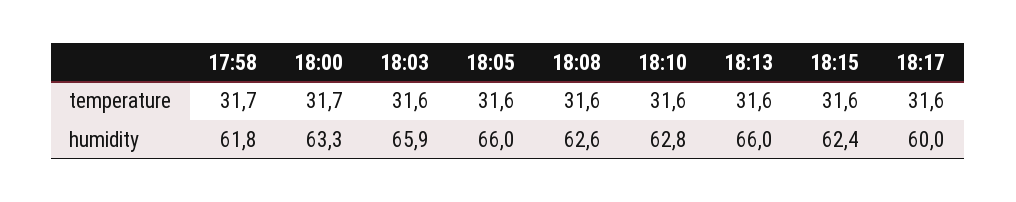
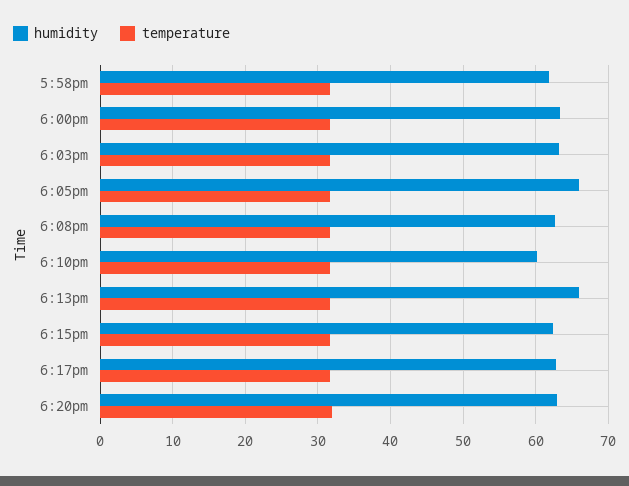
humidity, 18:03: 65.9 -> 63
humidity, 18:10: 62.8 -> 60
humidity, 18:17: 60 -> 63
humidity, 6:20pm: none -> 63
temperature, 6:20pm: none -> 32

